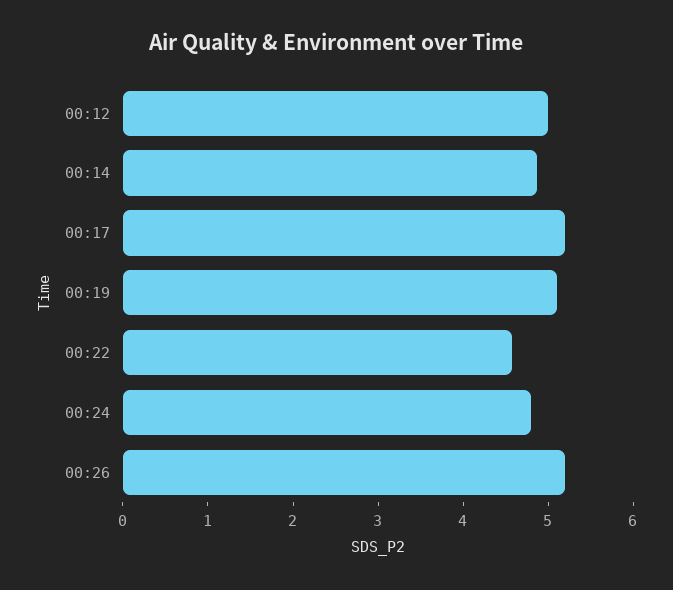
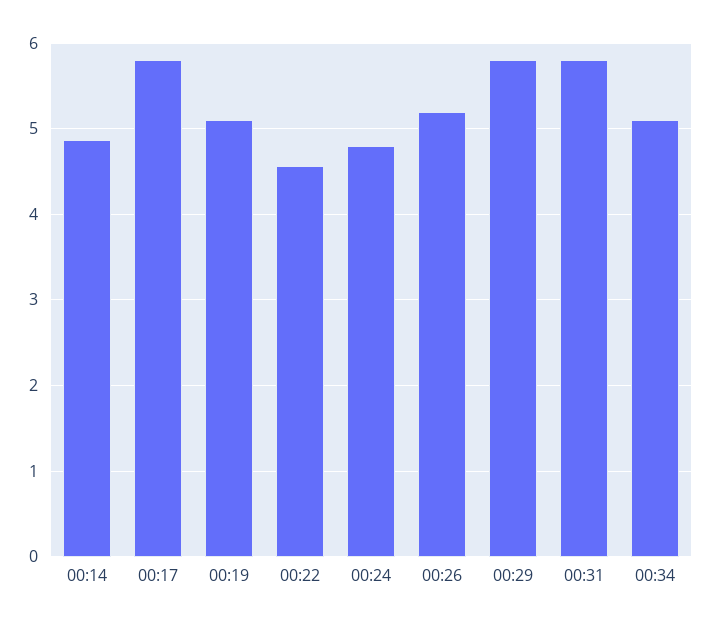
00:12: 5 -> none
00:17: 5.2 -> 5.8
00:29: none -> 5.8
00:31: none -> 5.8
00:34: none -> 5.1

